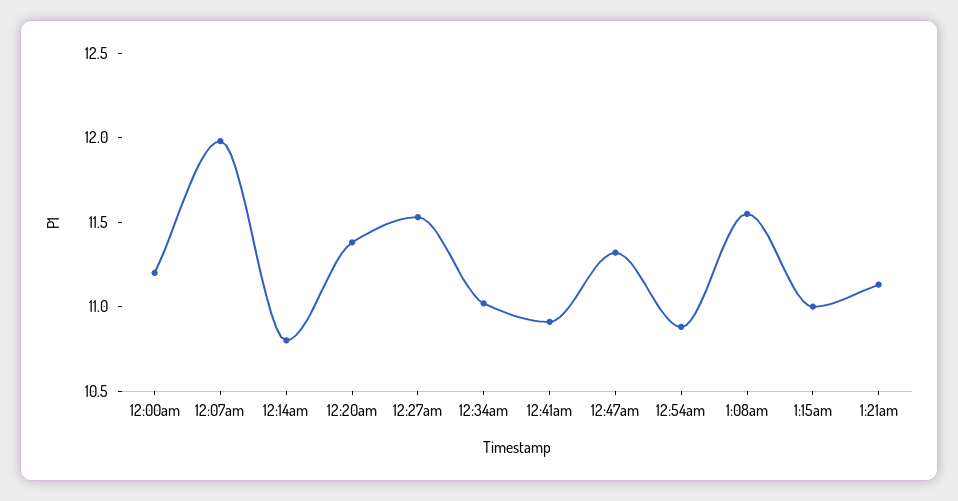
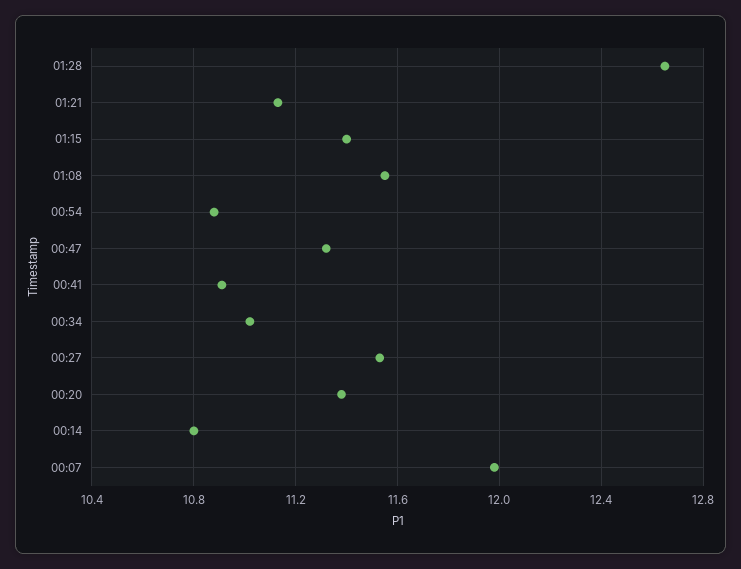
12:00am: 11.2 -> none
1:15am: 11 -> 11.4
01:28: none -> 12.65

